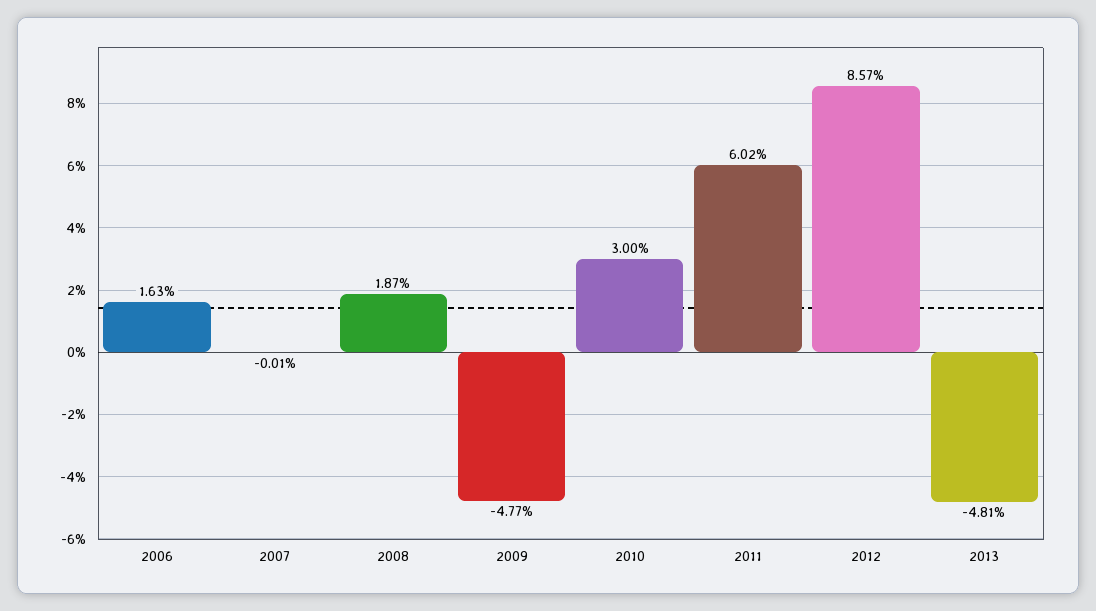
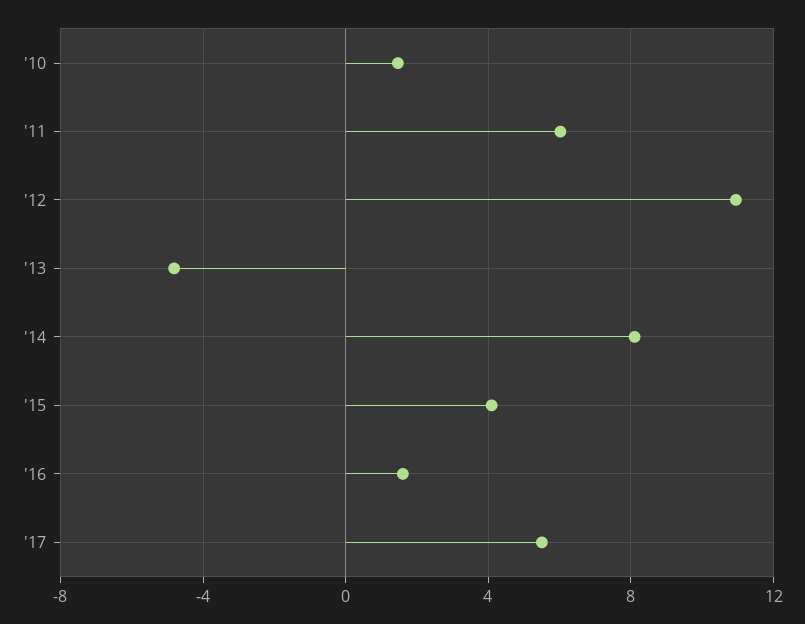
2006: 1.63 -> none
2007: -0.01 -> none
2008: 1.87 -> none
2009: -4.77 -> none
2010: 3 -> 1.5
2012: 8.57 -> 11
'14: none -> 8
'15: none -> 4
'16: none -> 1.5
'17: none -> 5.5

